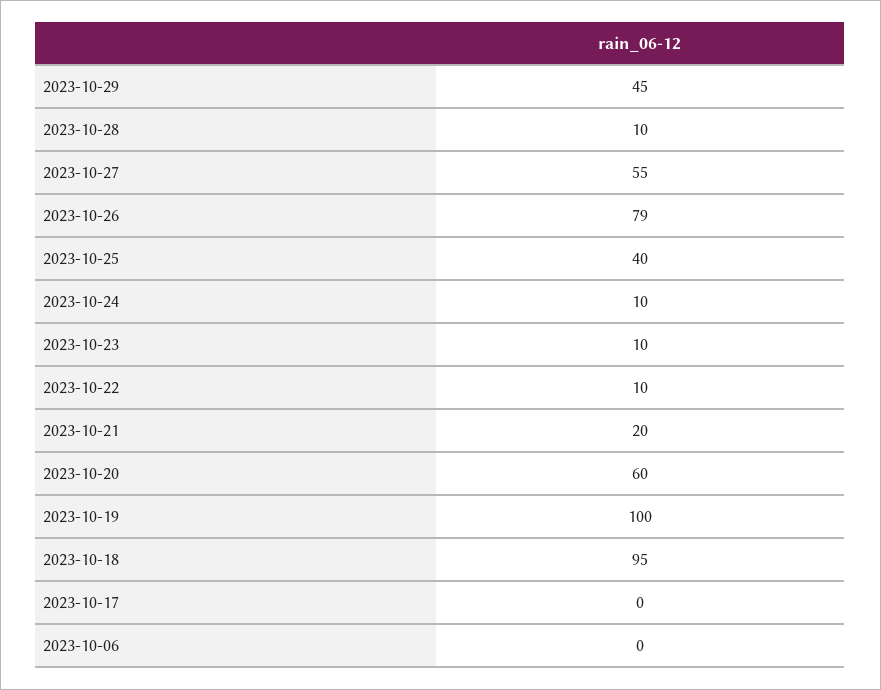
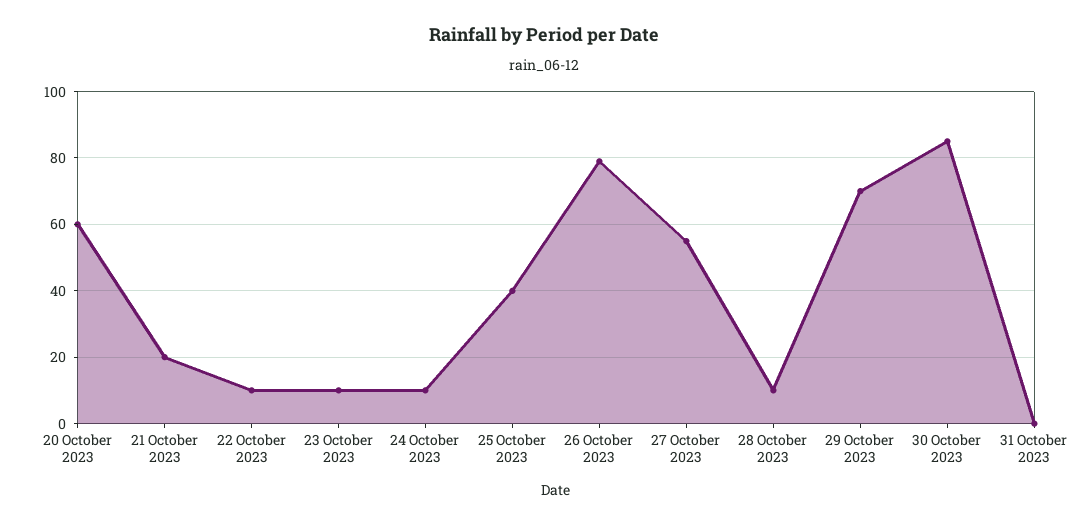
2023-10-29: 45 -> 70
2023-10-19: 100 -> none
2023-10-18: 95 -> none
2023-10-17: 0 -> none
2023-10-06: 0 -> none
30 October 2023: none -> 85
31 October 2023: none -> 0

